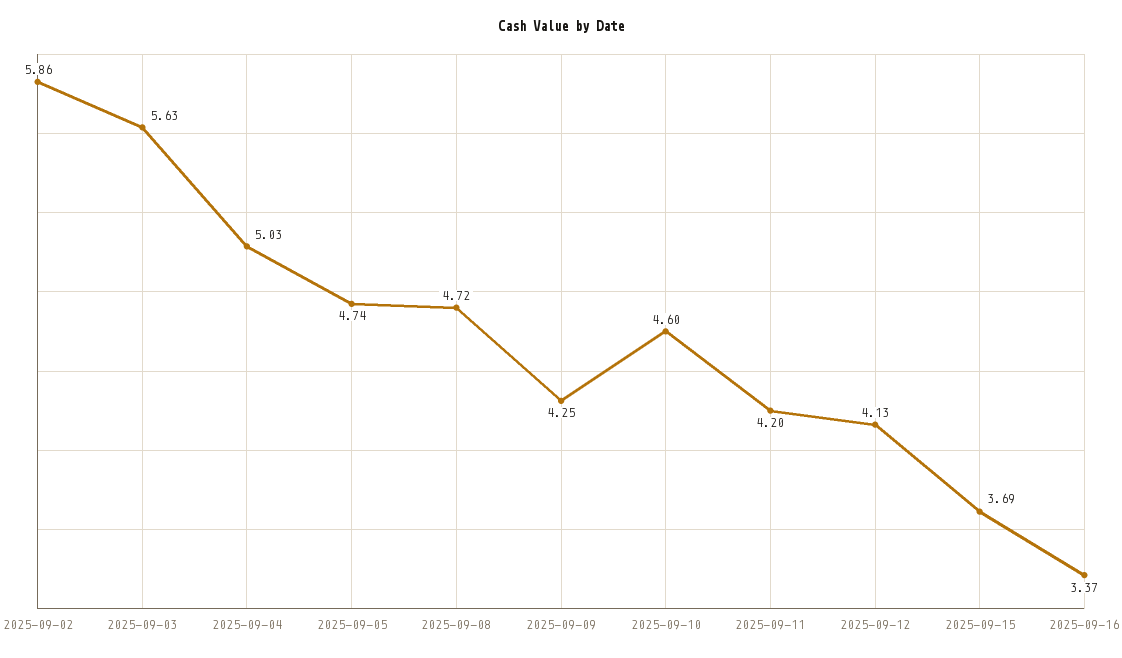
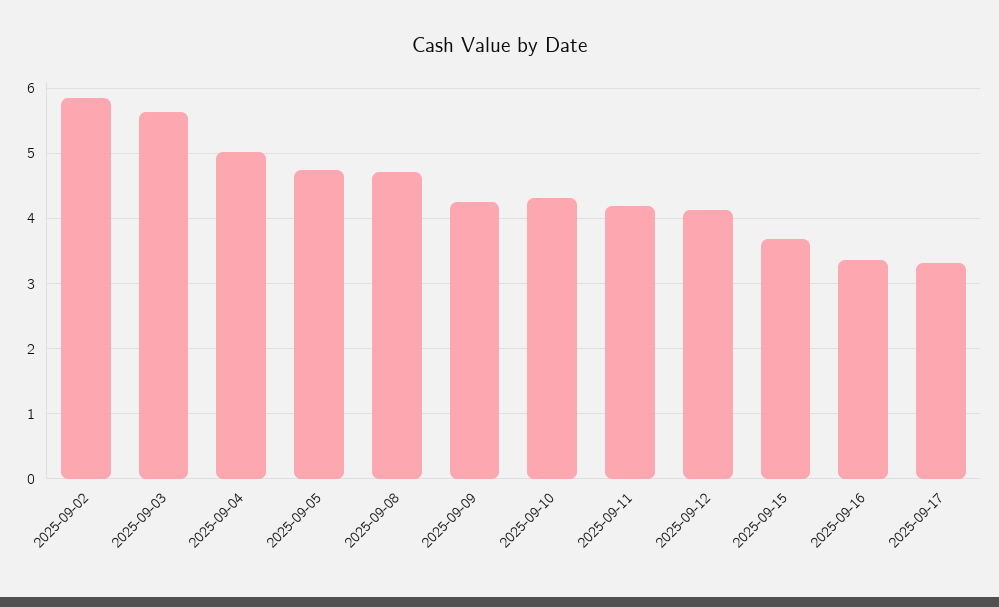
2025-09-10: 4.6 -> 4.3
2025-09-17: none -> 3.3

